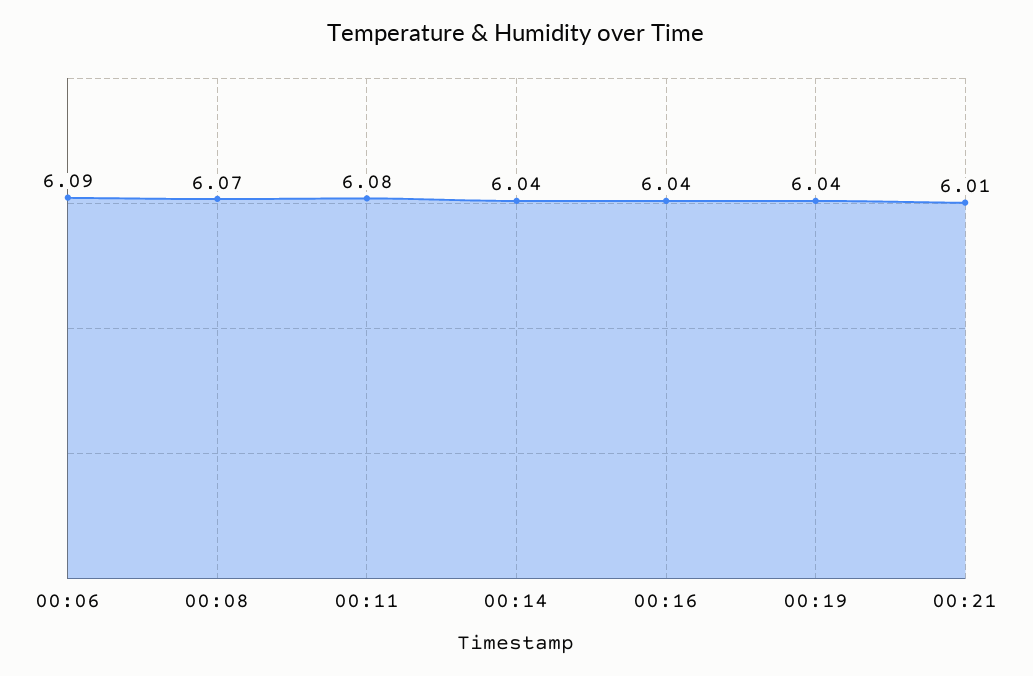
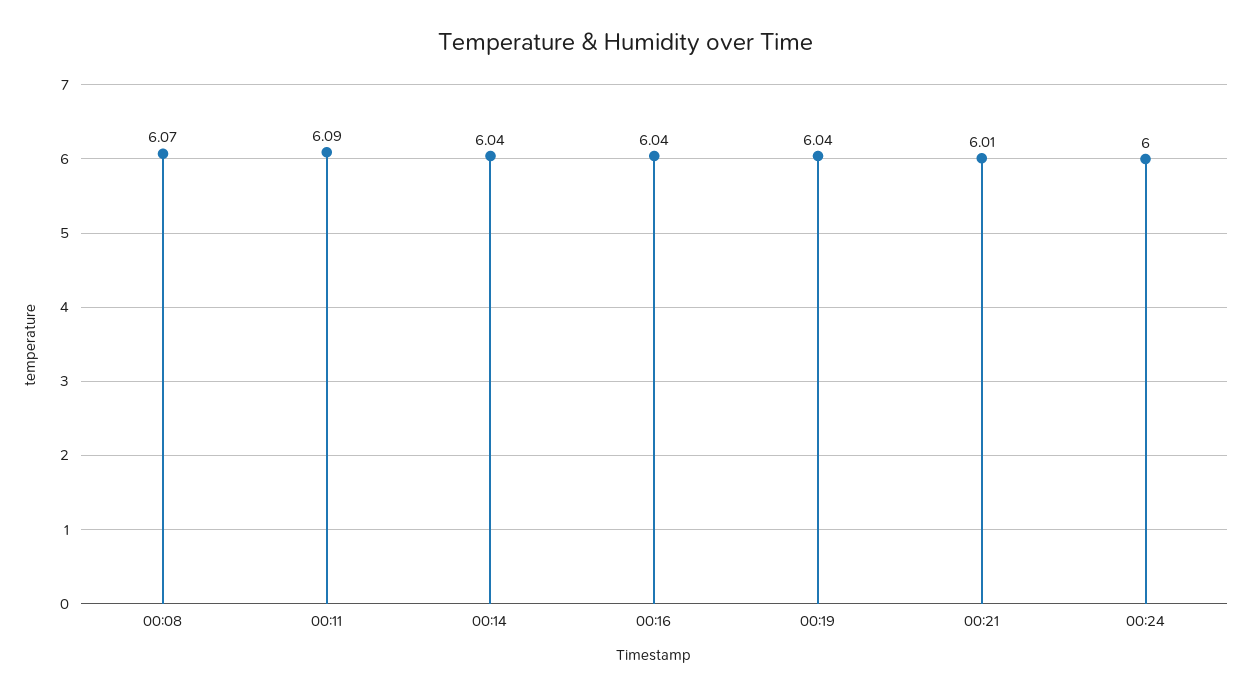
00:06: 6.09 -> none
00:11: 6.08 -> 6.09
00:24: none -> 6

